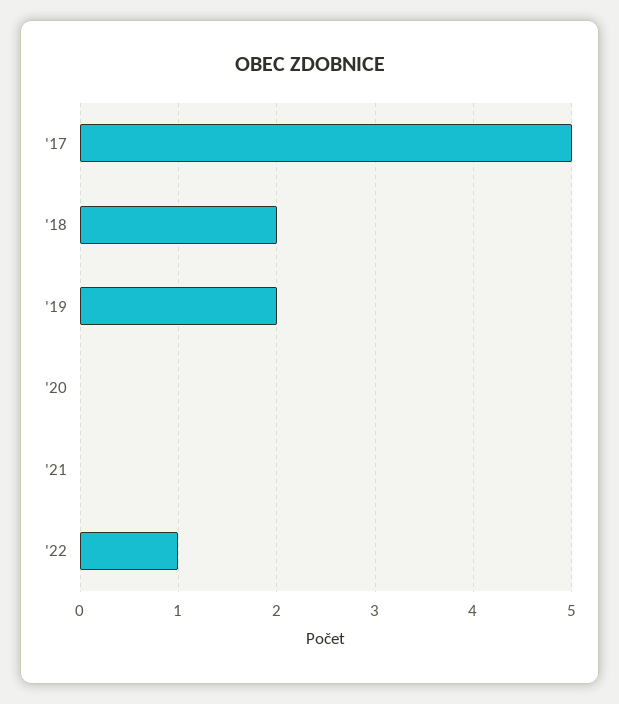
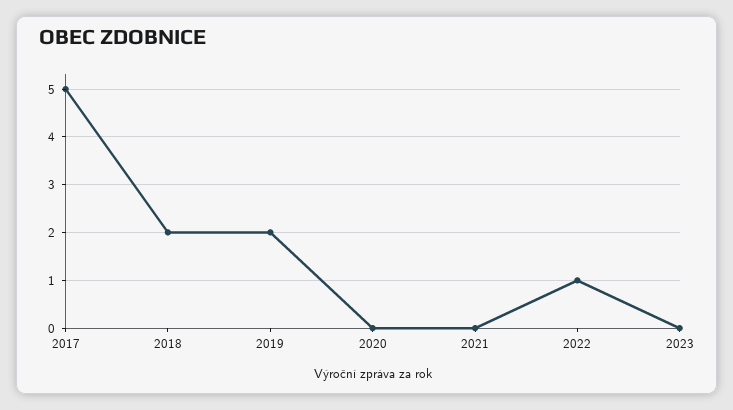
2023: none -> 0

